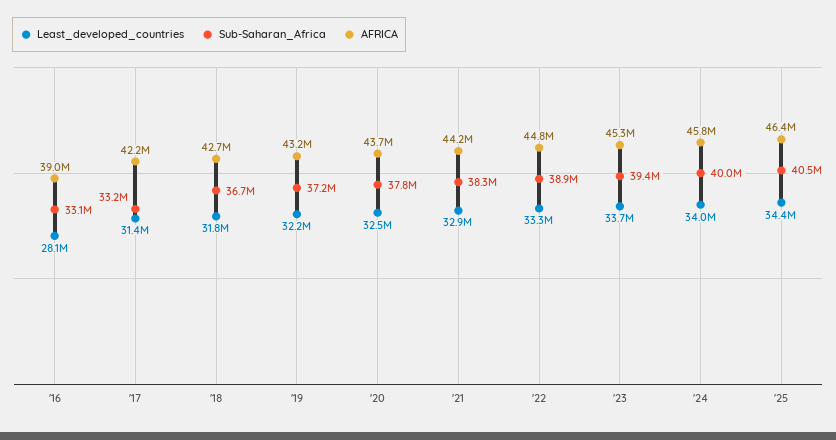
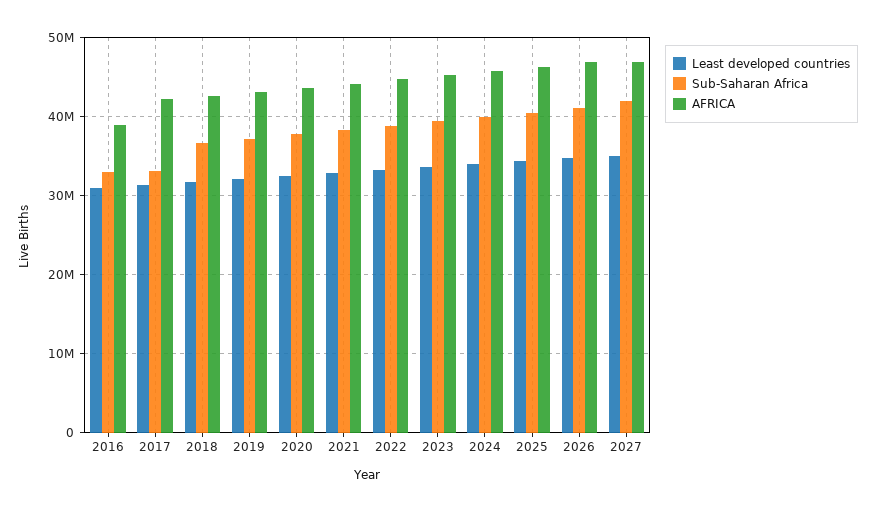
Least_developed_countries, '16: 28100000 -> 31000000
Least_developed_countries, 2026: none -> 35000000
Sub-Saharan_Africa, 2026: none -> 41000000
AFRICA, 2026: none -> 47000000
Least_developed_countries, 2027: none -> 35000000
Sub-Saharan_Africa, 2027: none -> 42000000
AFRICA, 2027: none -> 47000000

